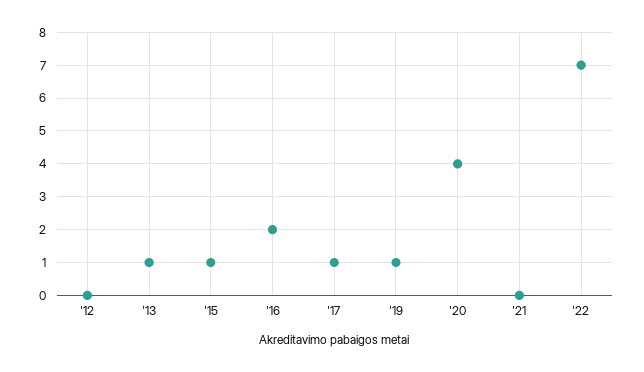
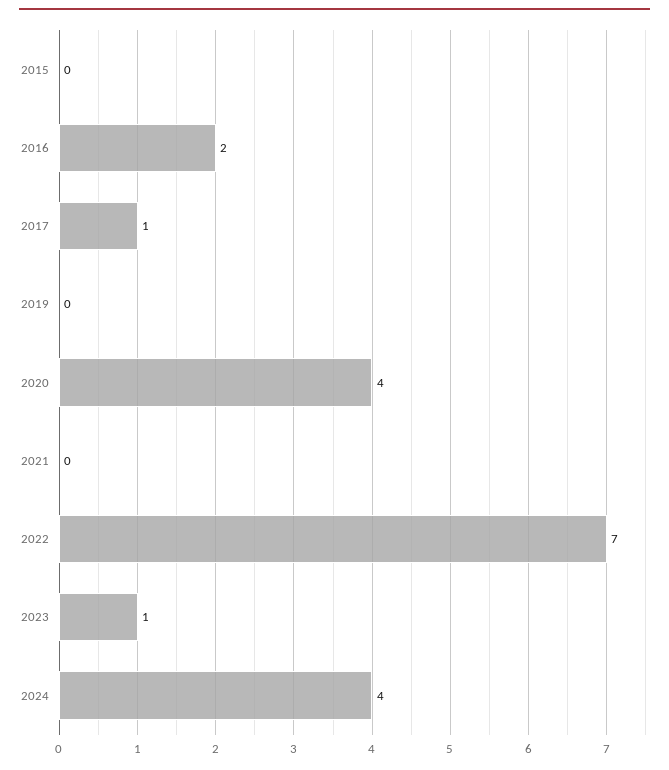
'12: 0 -> none
'13: 1 -> none
'15: 1 -> 0
'19: 1 -> 0
2023: none -> 1
2024: none -> 4

